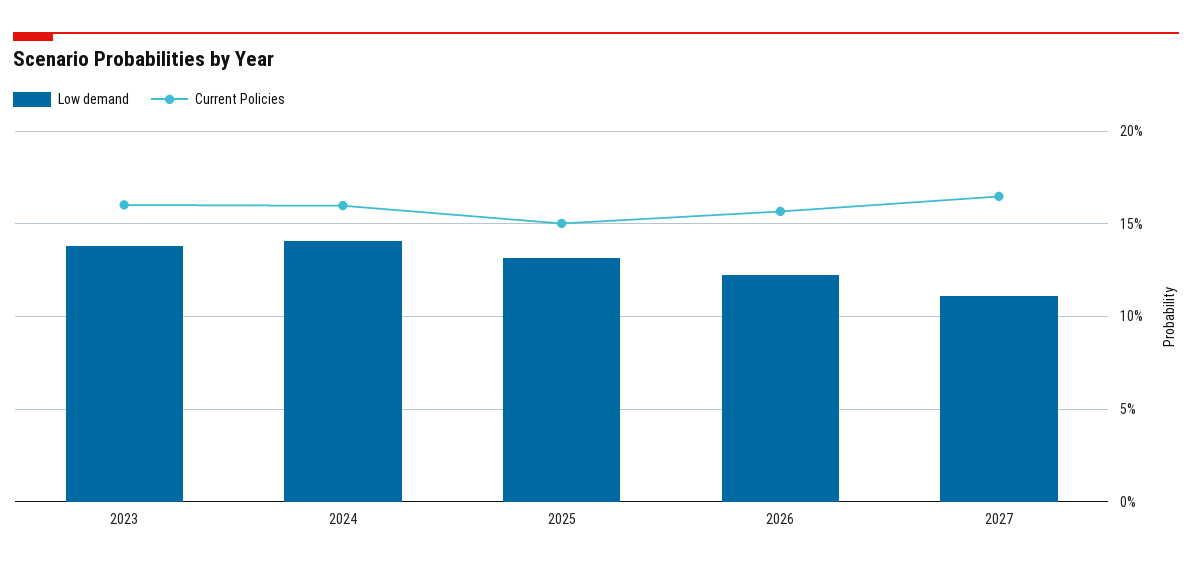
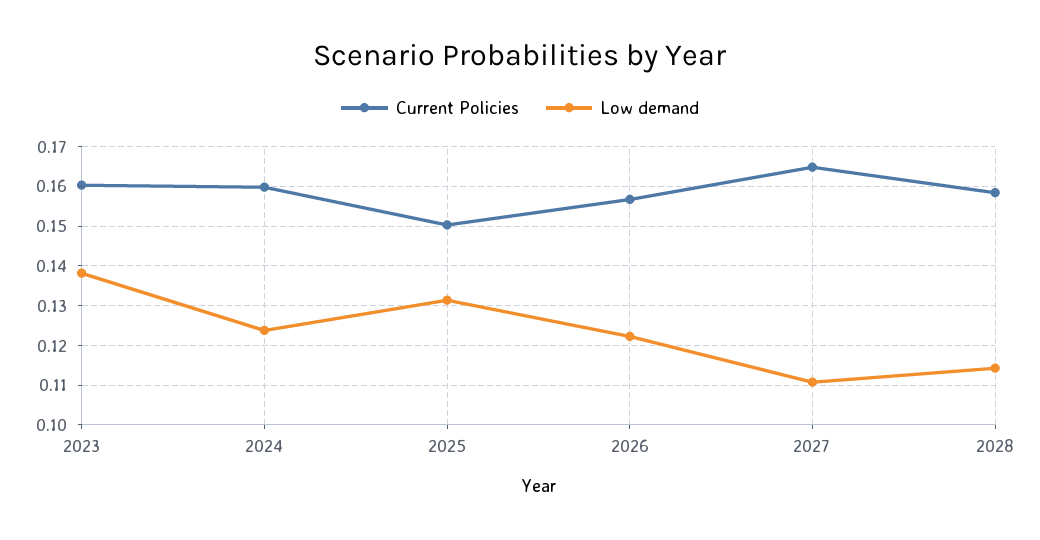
Low demand, 2024: 0.14 -> 0.124
Current Policies, 2028: none -> 0.158
Low demand, 2028: none -> 0.114

